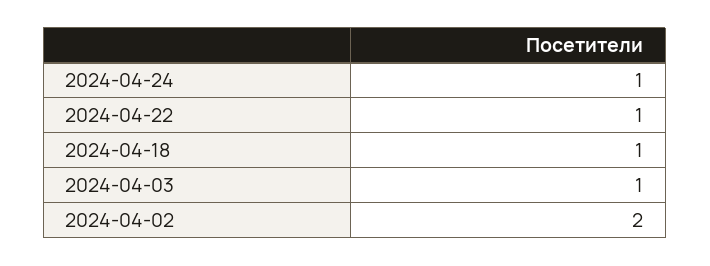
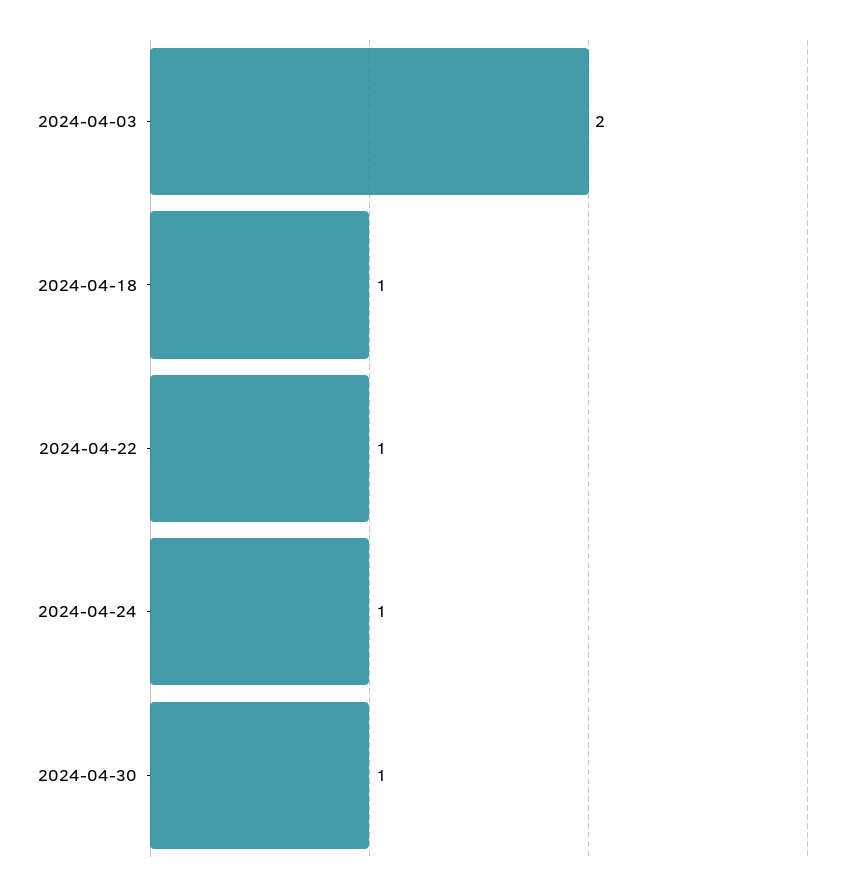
2024-04-03: 1 -> 2
2024-04-02: 2 -> none
2024-04-30: none -> 1

